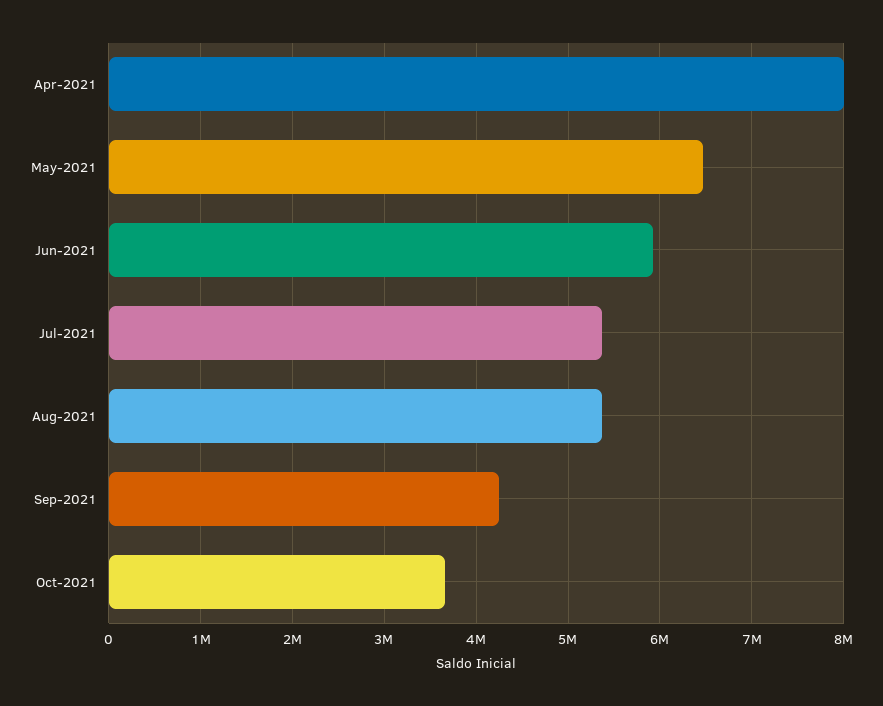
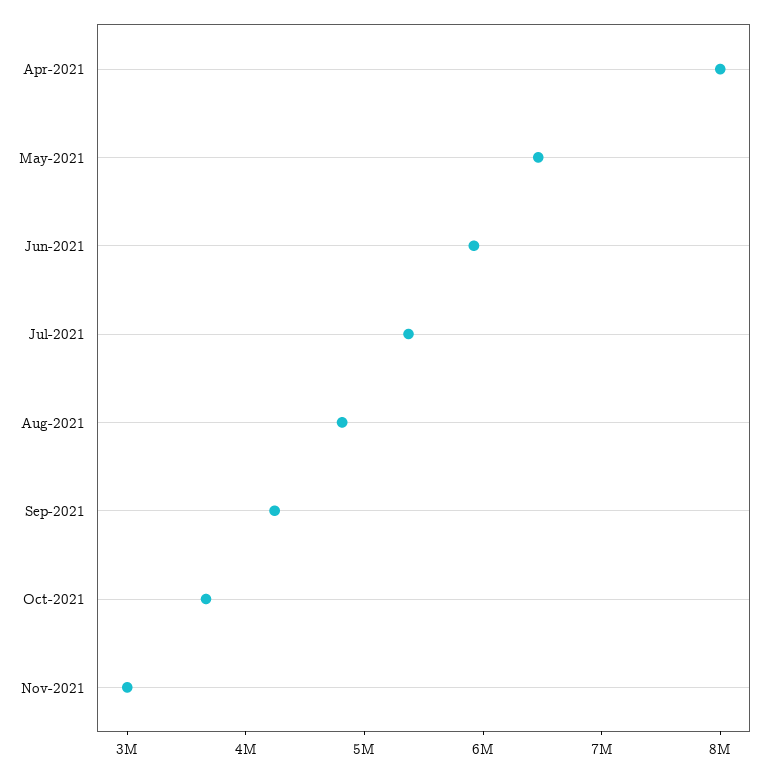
Aug-2021: 5400000 -> 4800000
Nov-2021: none -> 3000000

